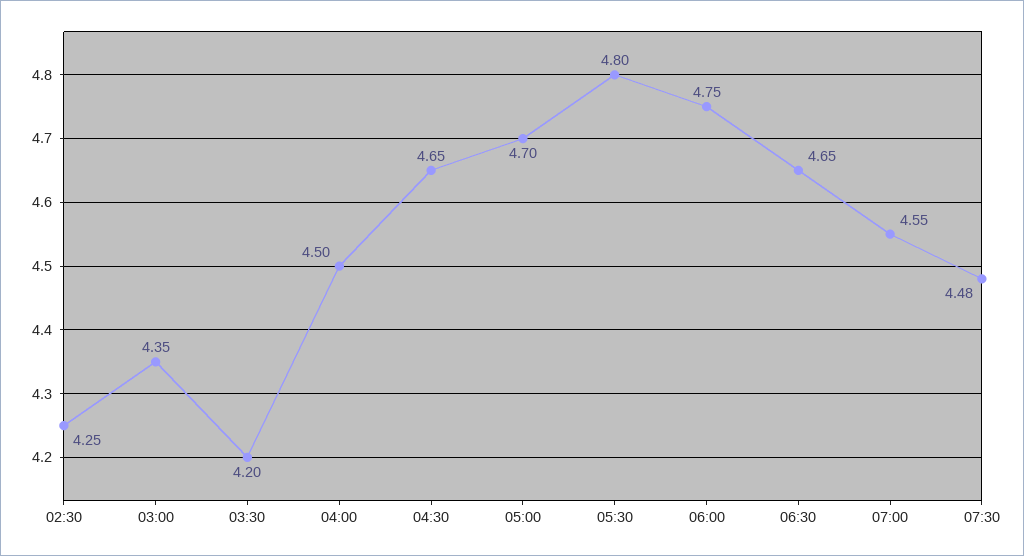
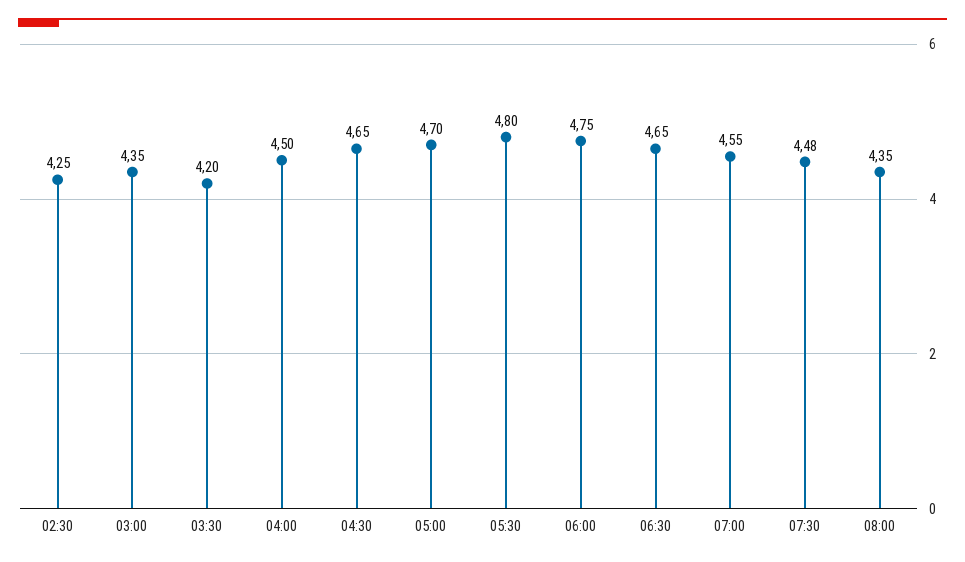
08:00: none -> 4.35

